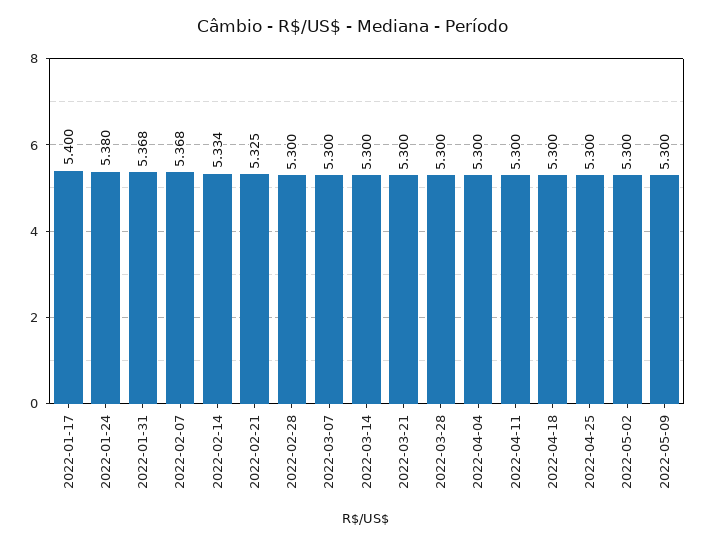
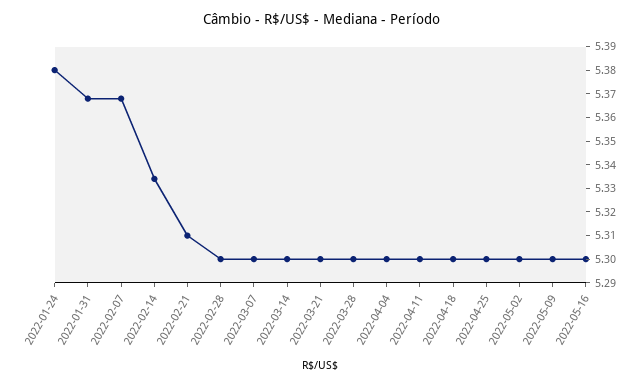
2022-01-17: 5.4 -> none
2022-02-21: 5.325 -> 5.31
2022-05-16: none -> 5.3

